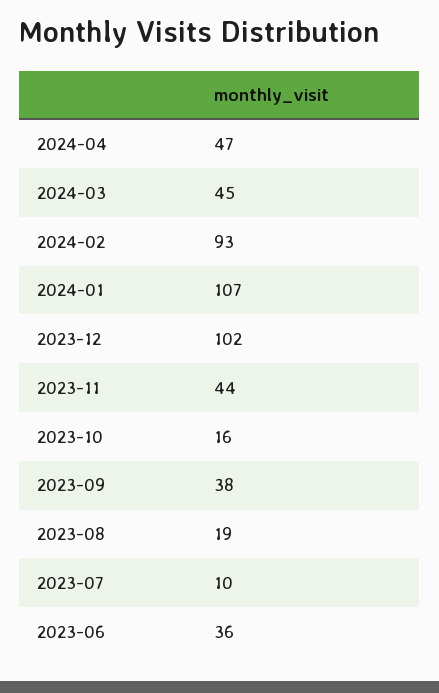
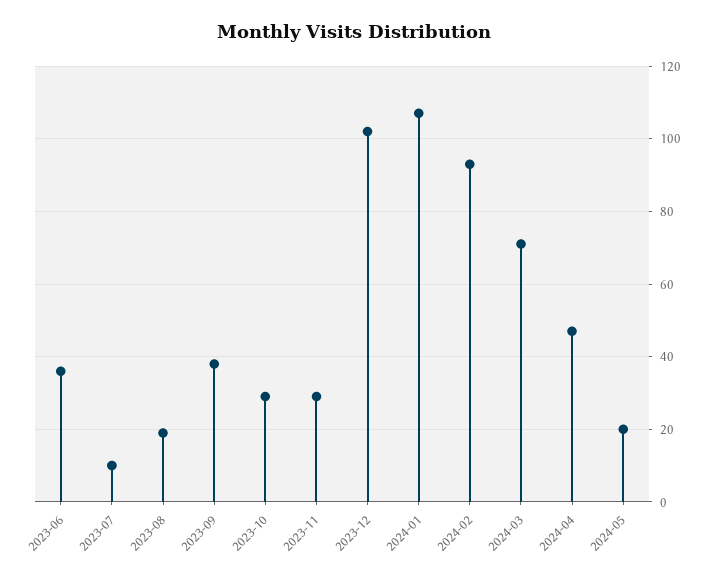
2024-03: 45 -> 70
2023-11: 44 -> 30
2023-10: 16 -> 30
2024-05: none -> 20

